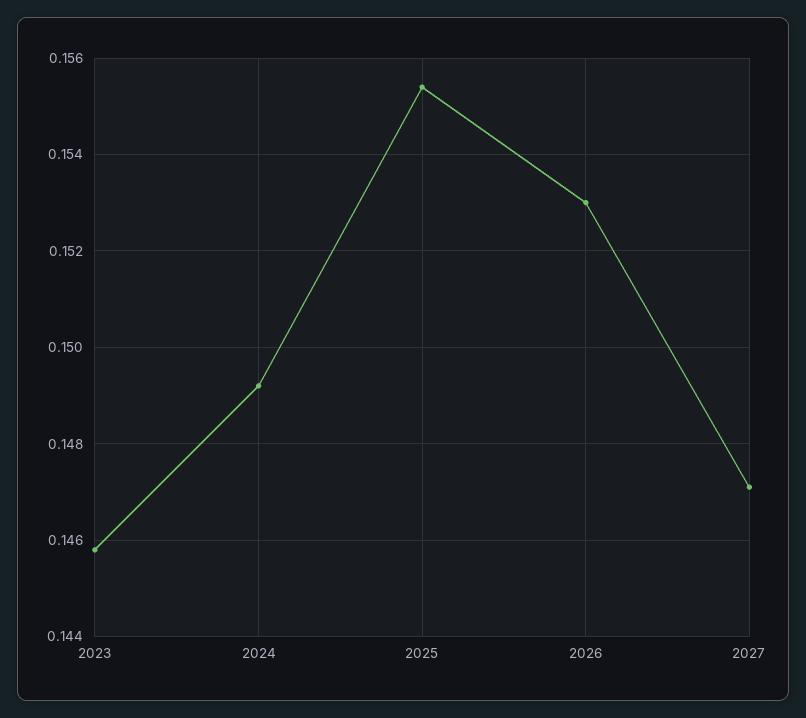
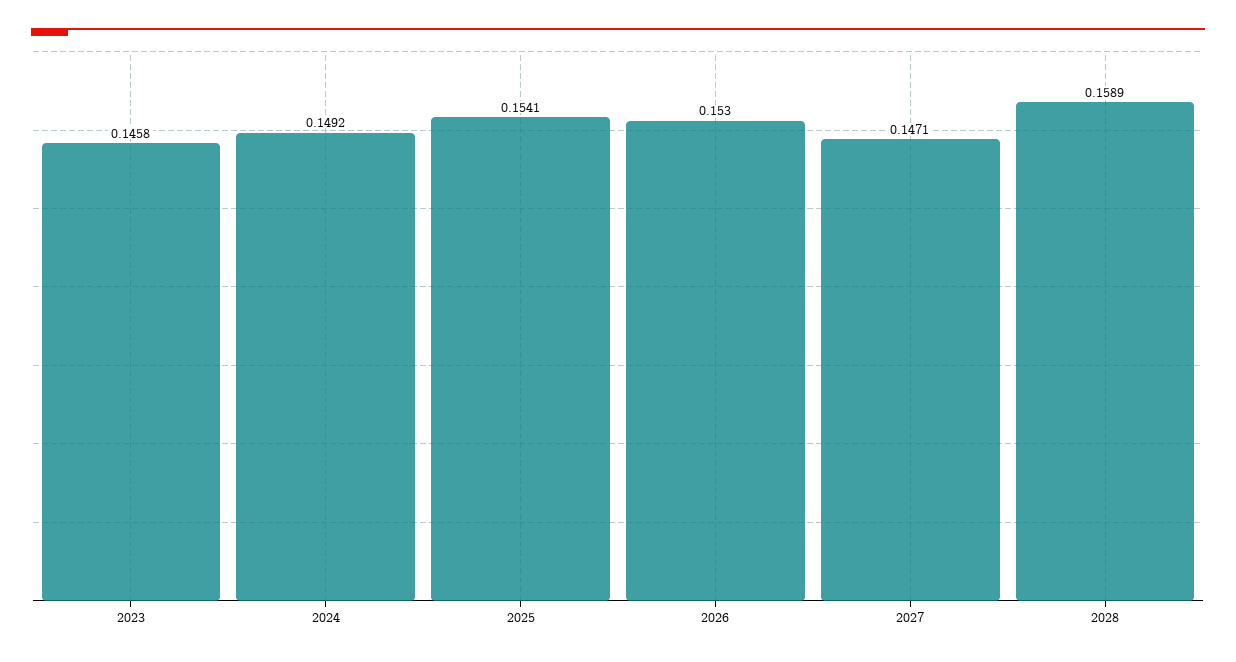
2025: 0.1555 -> 0.1541
2028: none -> 0.1589

